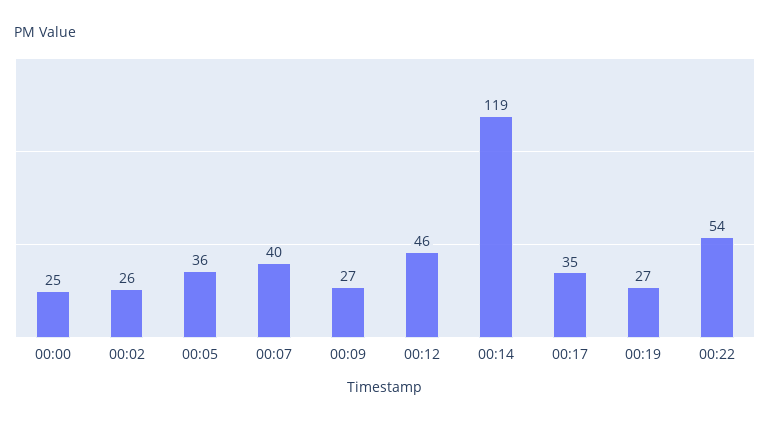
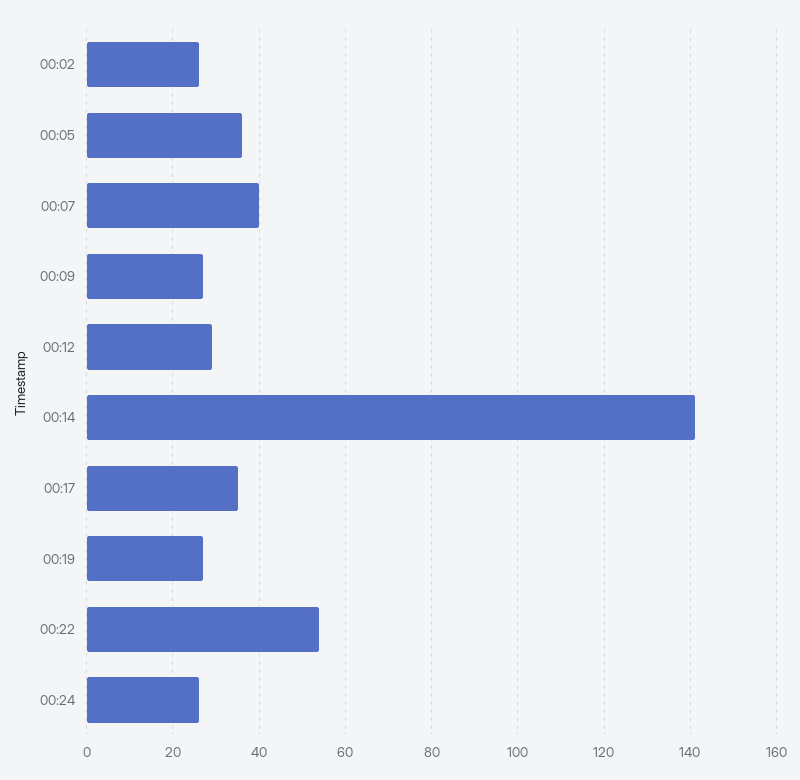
00:00: 25 -> none
00:12: 46 -> 30
00:14: 119 -> 140
00:24: none -> 25

